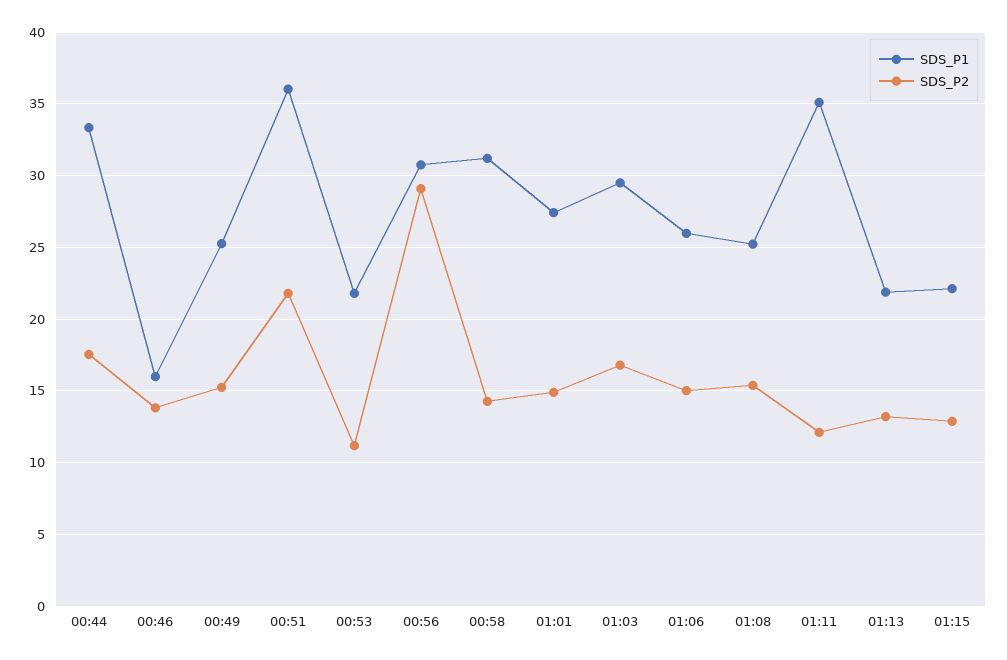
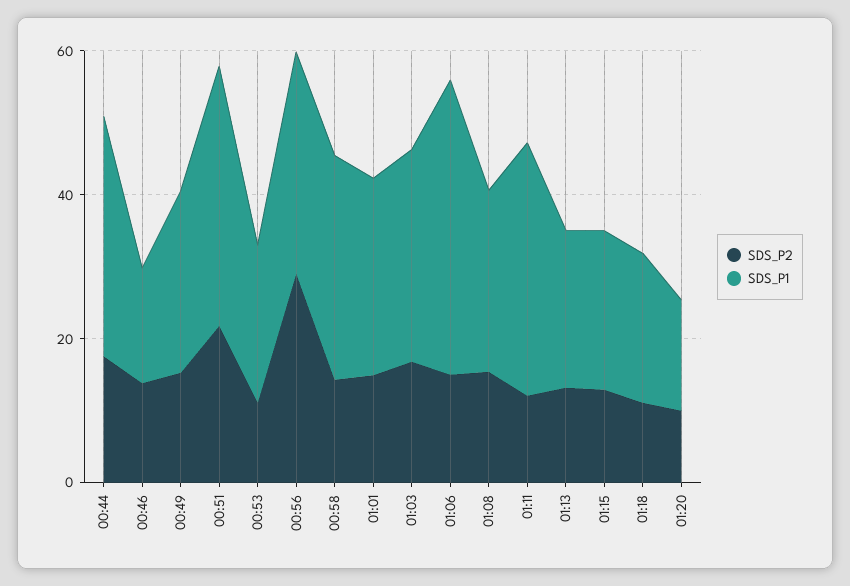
SDS_P1, 01:06: 26 -> 40
SDS_P2, 01:18: none -> 10
SDS_P1, 01:18: none -> 20
SDS_P2, 01:20: none -> 10
SDS_P1, 01:20: none -> 15

